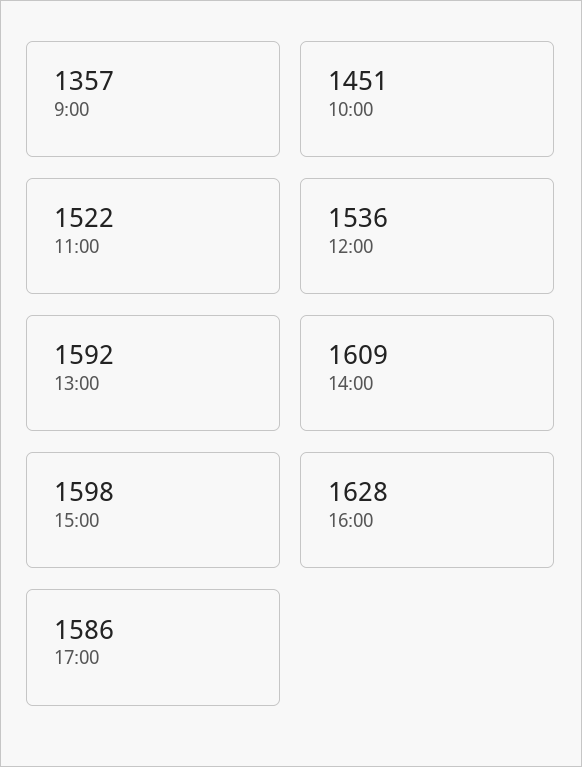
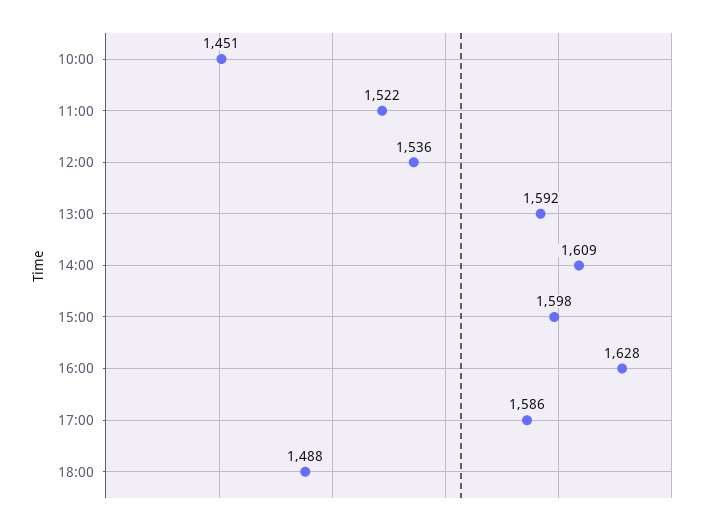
9:00: 1357 -> none
18:00: none -> 1488

